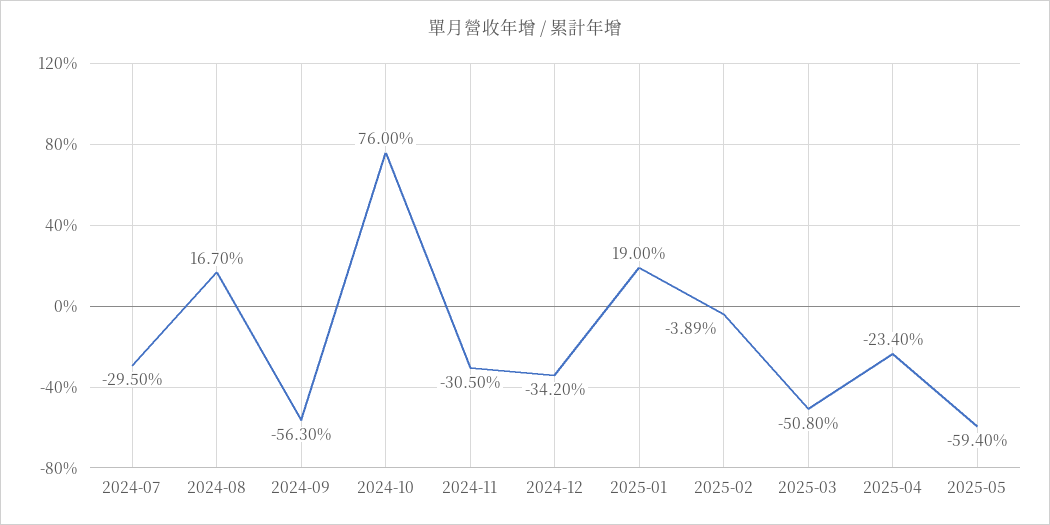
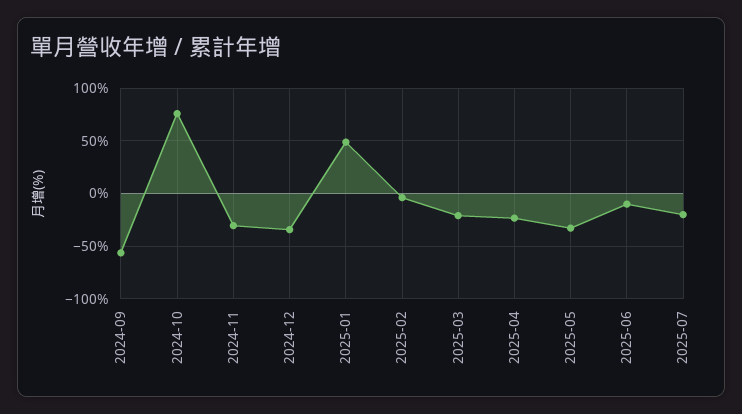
2024-07: -29.5 -> none
2024-08: 16.7 -> none
2025-01: 19 -> 50
2025-03: -50.8 -> -20
2025-05: -59.4 -> -30
2025-06: none -> -10
2025-07: none -> -20

